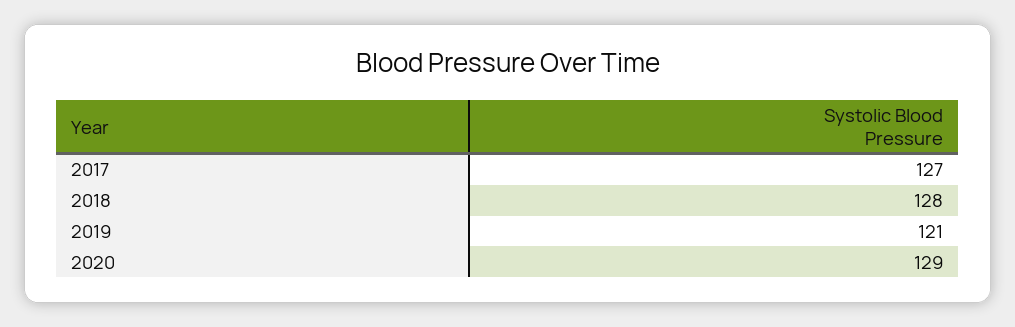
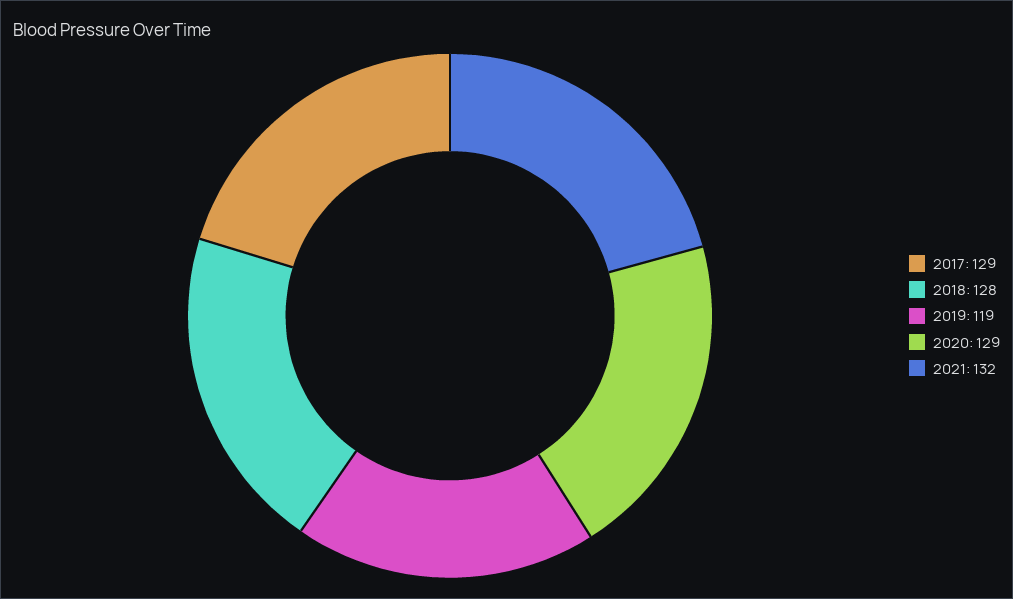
2017: 127 -> 129
2019: 121 -> 119
2021: none -> 132

